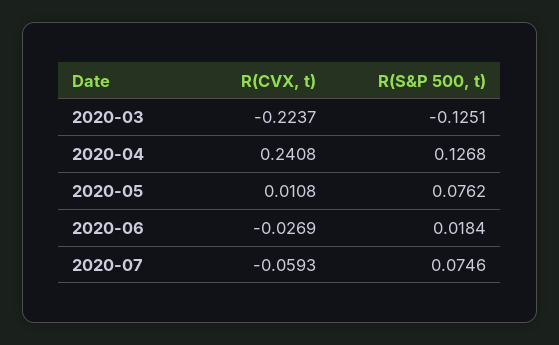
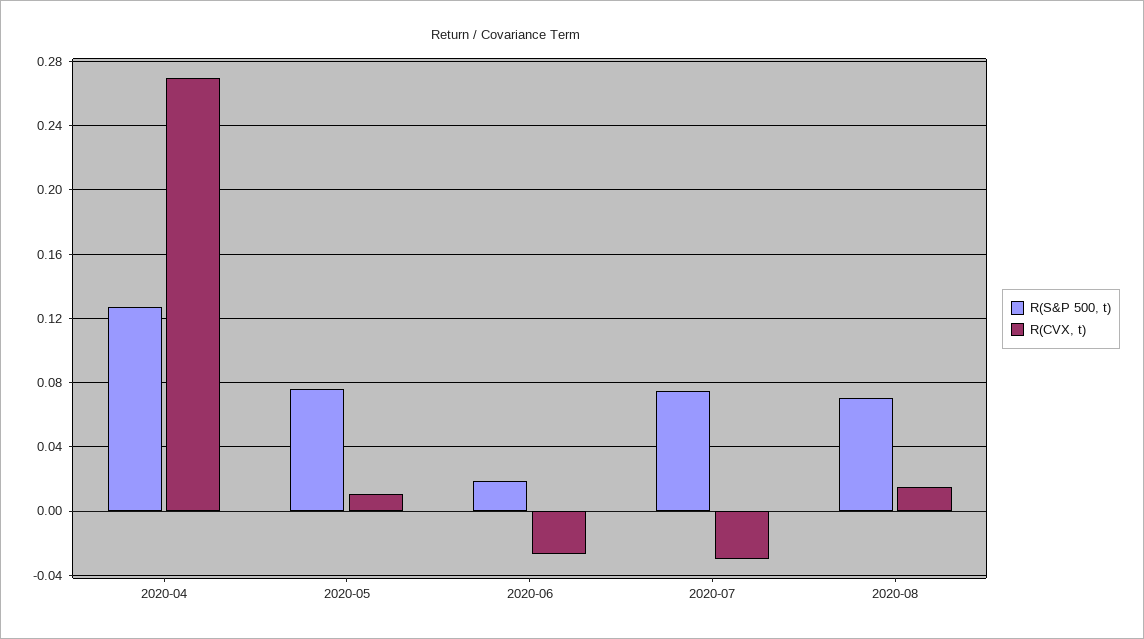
R(CVX, t), 2020-03: -0.2237 -> none
R(S&P 500, t), 2020-03: -0.1251 -> none
R(CVX, t), 2020-04: 0.2408 -> 0.27
R(CVX, t), 2020-07: -0.0593 -> -0.03
R(S&P 500, t), 2020-08: none -> 0.07
R(CVX, t), 2020-08: none -> 0.015

